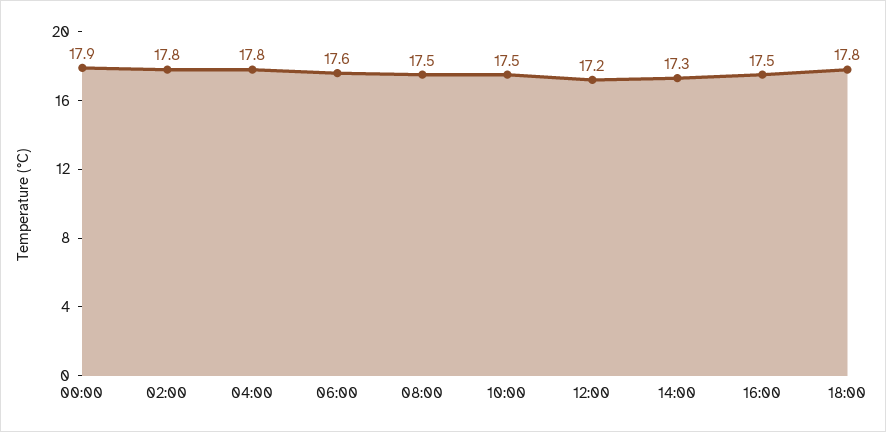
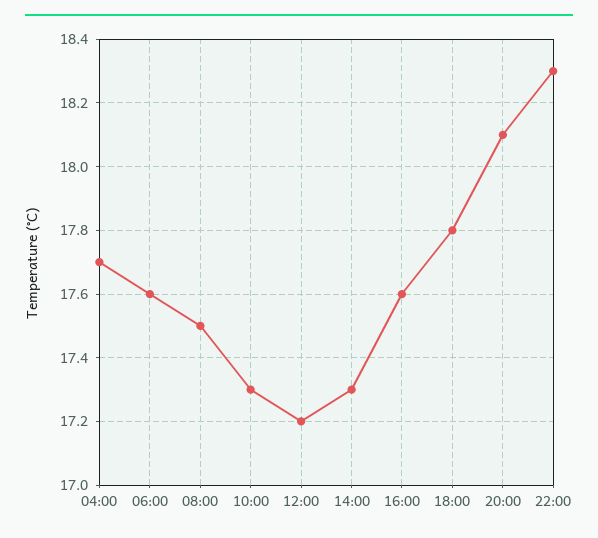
00:00: 17.9 -> none
02:00: 17.8 -> none
04:00: 17.8 -> 17.7
10:00: 17.5 -> 17.3
16:00: 17.5 -> 17.6
20:00: none -> 18.1
22:00: none -> 18.3

